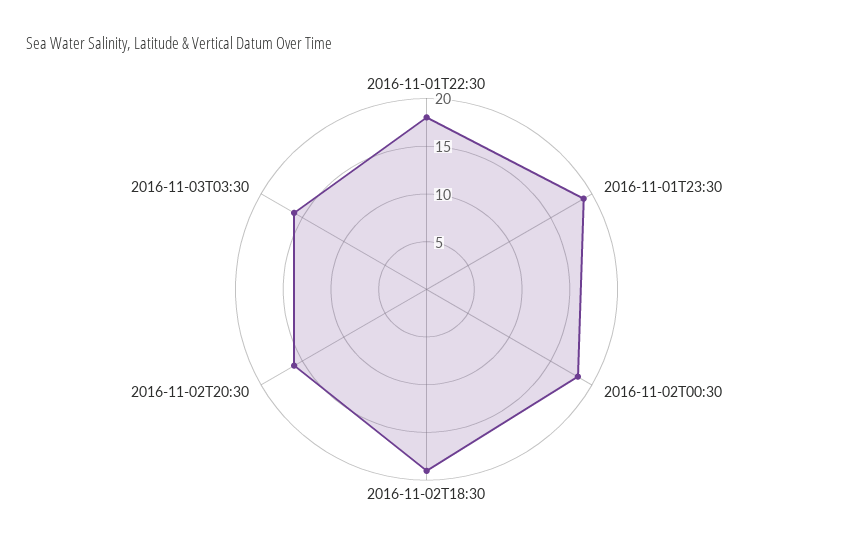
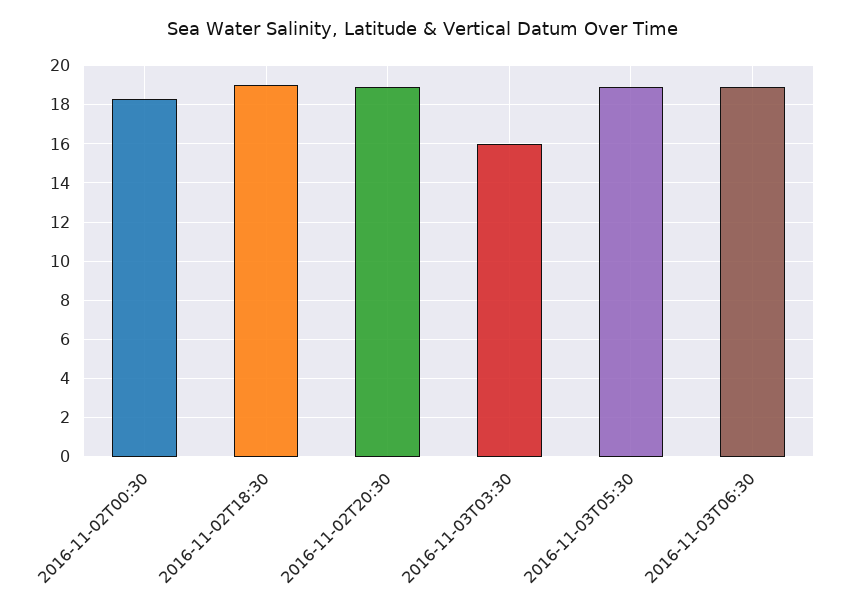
2016-11-01T22:30: 18 -> none
2016-11-01T23:30: 19 -> none
2016-11-02T20:30: 16 -> 19
2016-11-03T05:30: none -> 19
2016-11-03T06:30: none -> 19

